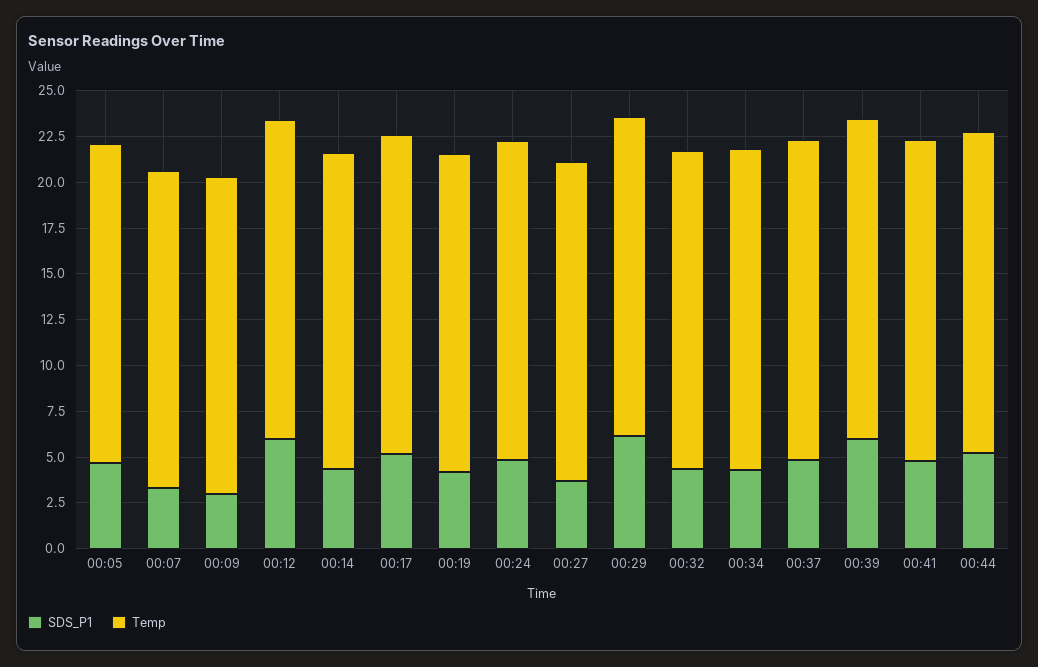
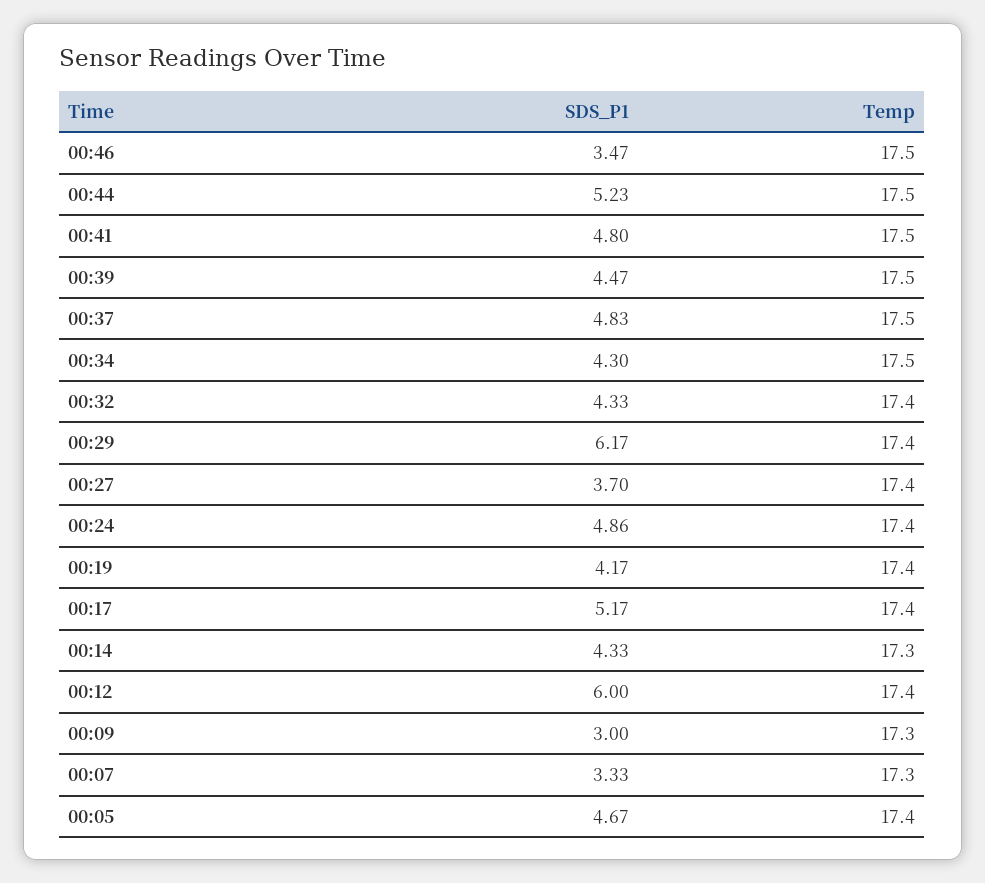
SDS_P1, 00:39: 6 -> 4.47
SDS_P1, 00:46: none -> 3.47
Temp, 00:46: none -> 17.5

